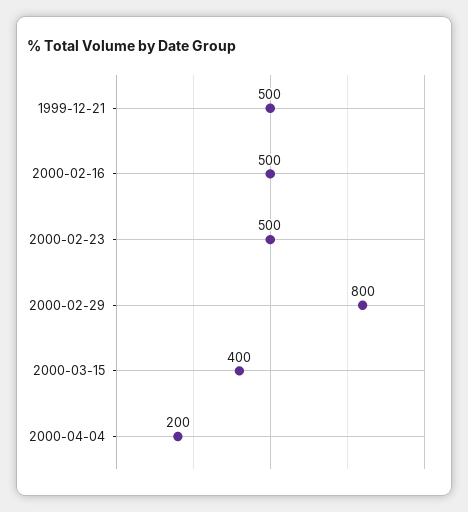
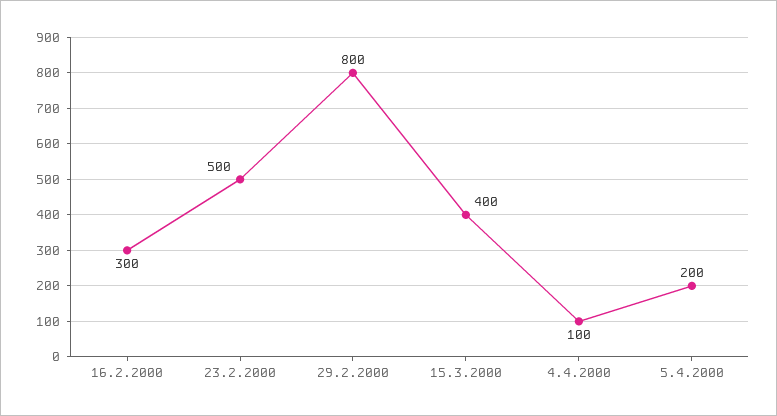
1999-12-21: 500 -> none
2000-02-16: 500 -> 300
2000-04-04: 200 -> 100
5.4.2000: none -> 200

